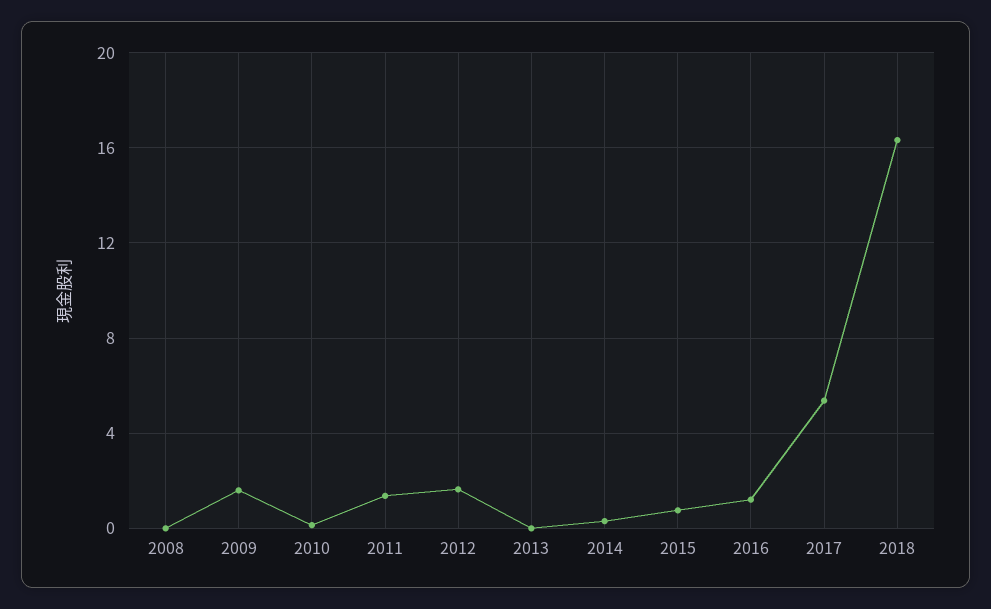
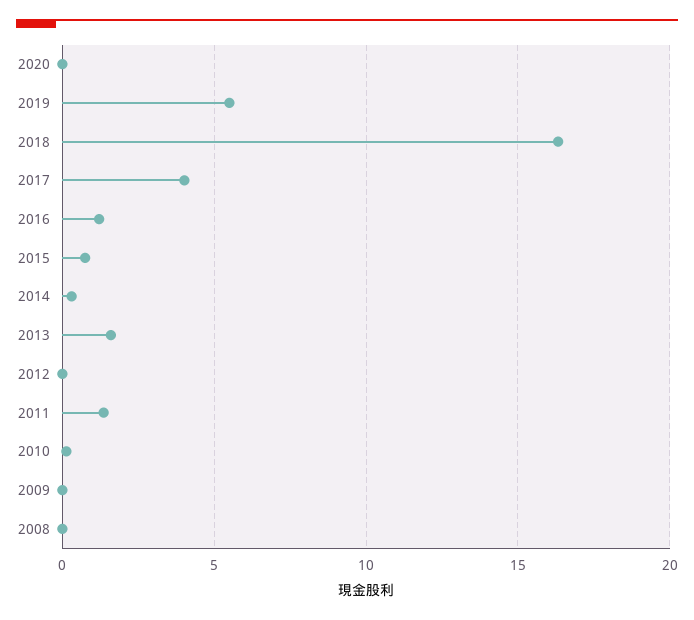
2009: 1.5 -> 0
2012: 1.5 -> 0
2013: 0 -> 1.5
2017: 5.5 -> 4
2020: none -> 0
2019: none -> 5.5

